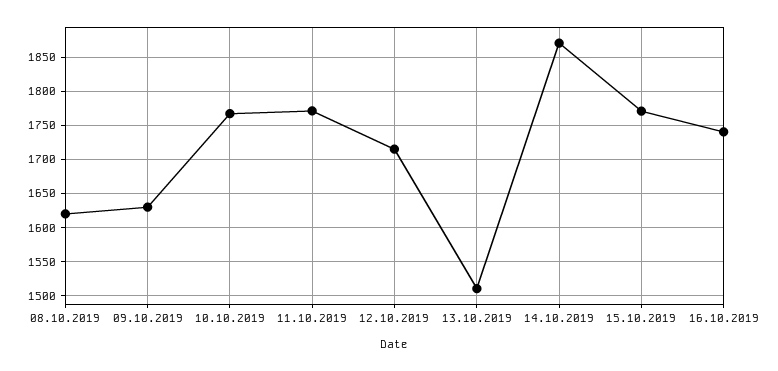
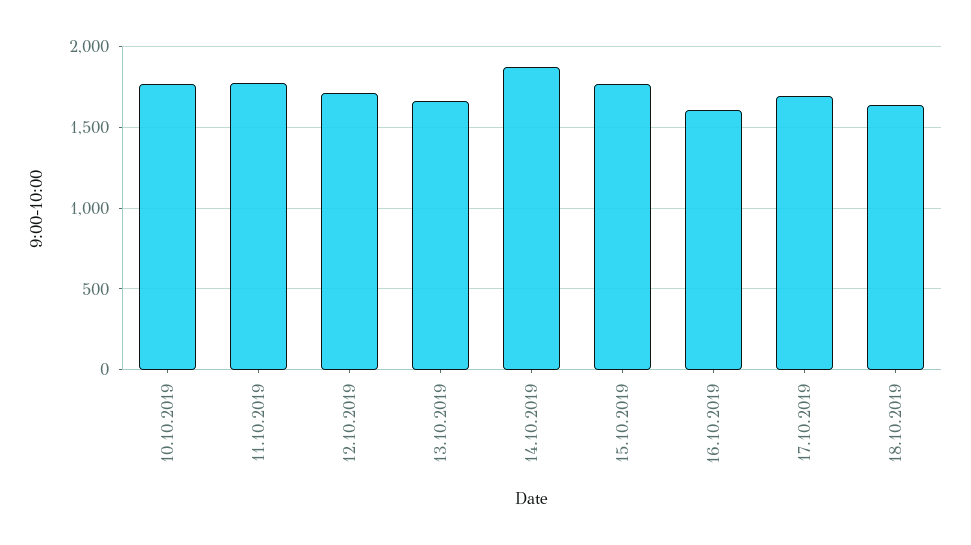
08.10.2019: 1620 -> none
09.10.2019: 1630 -> none
13.10.2019: 1510 -> 1650
16.10.2019: 1740 -> 1600
17.10.2019: none -> 1700
18.10.2019: none -> 1650

